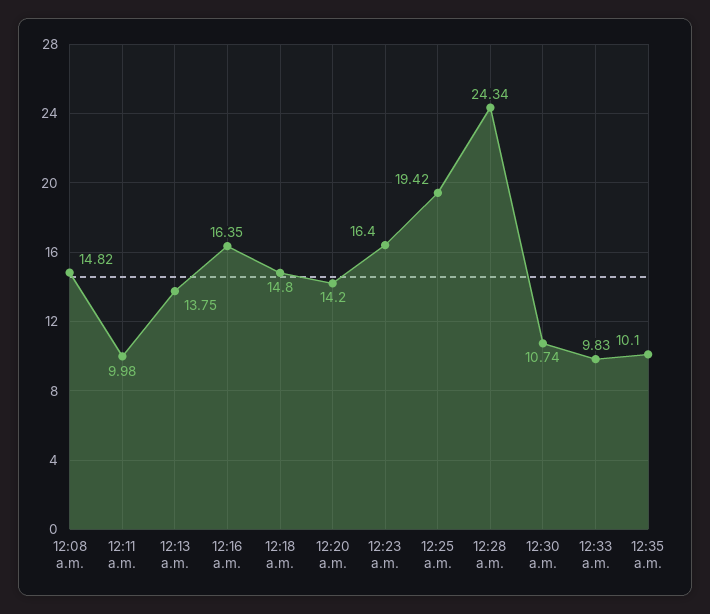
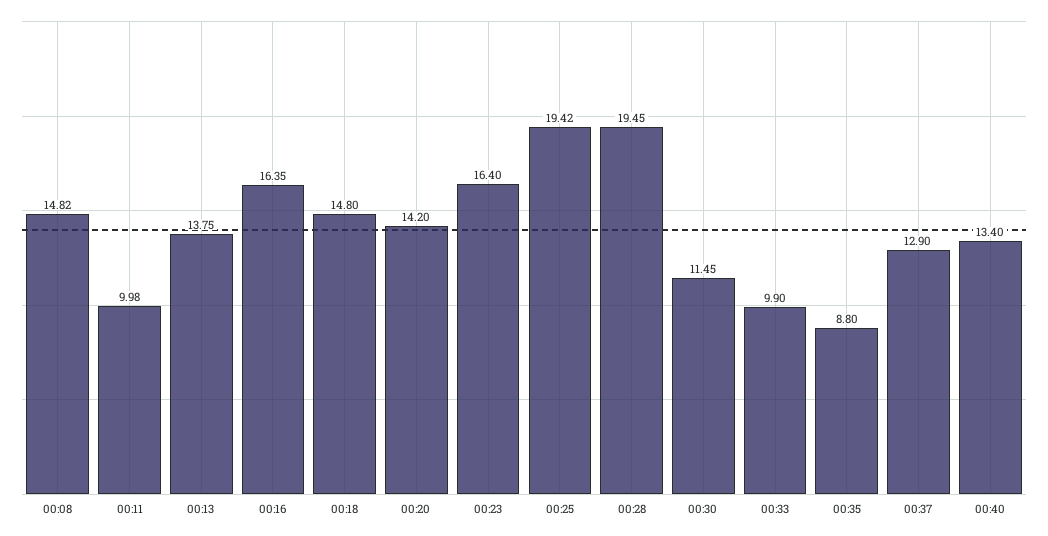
12:28 a.m.: 24.34 -> 19.45
12:30 a.m.: 10.74 -> 11.45
12:33 a.m.: 9.83 -> 9.9
12:35 a.m.: 10.1 -> 8.8
00:37: none -> 12.9
00:40: none -> 13.4

